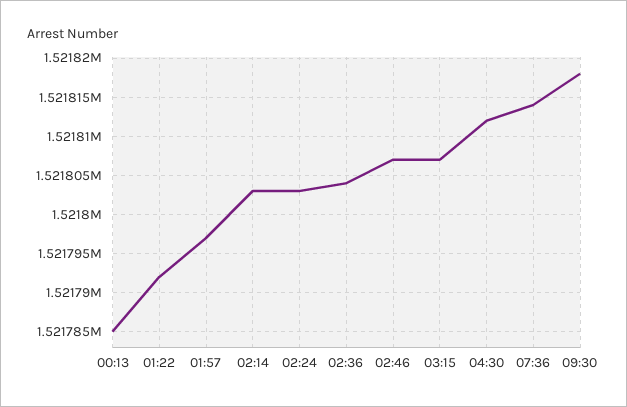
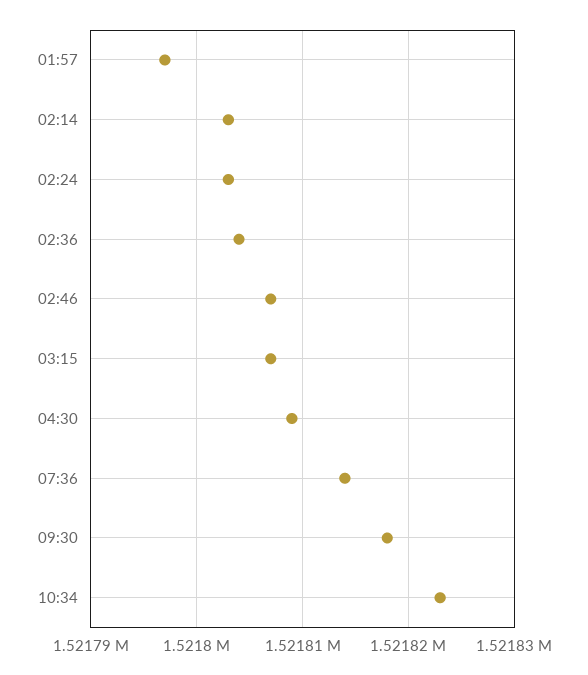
00:13: 1521785 -> none
01:22: 1521792 -> none
04:30: 1521812 -> 1521809
10:34: none -> 1521823

